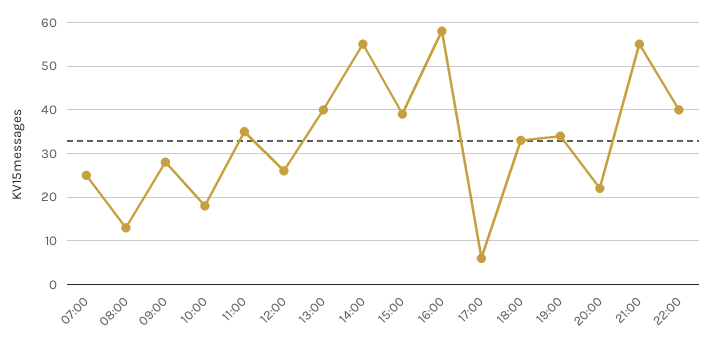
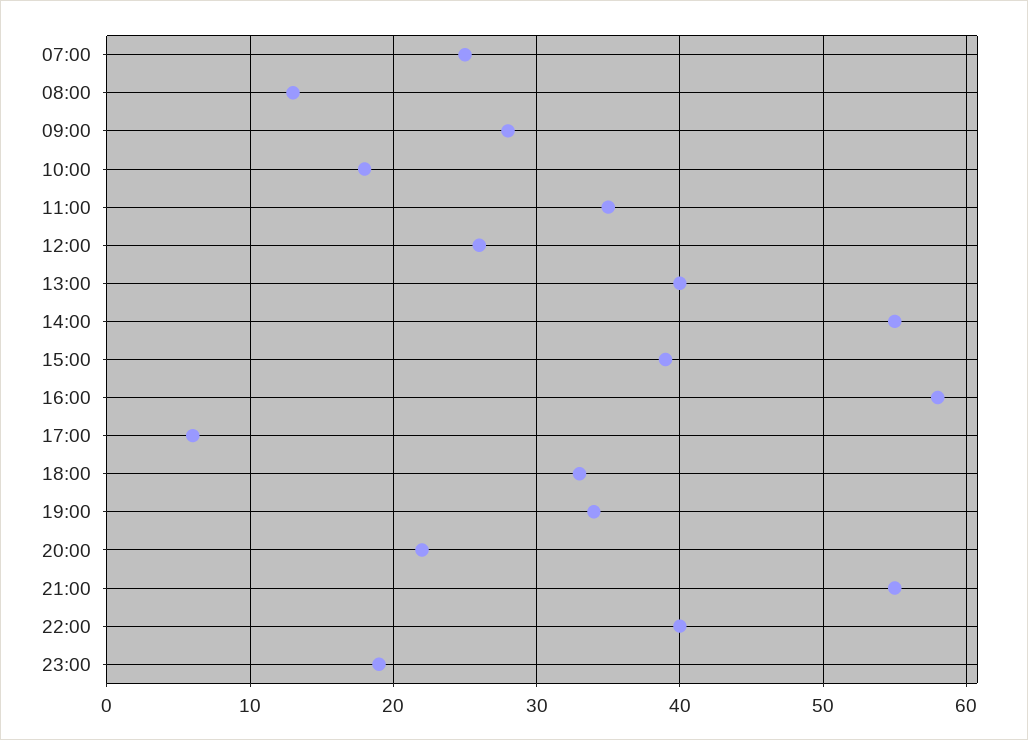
23:00: none -> 19

